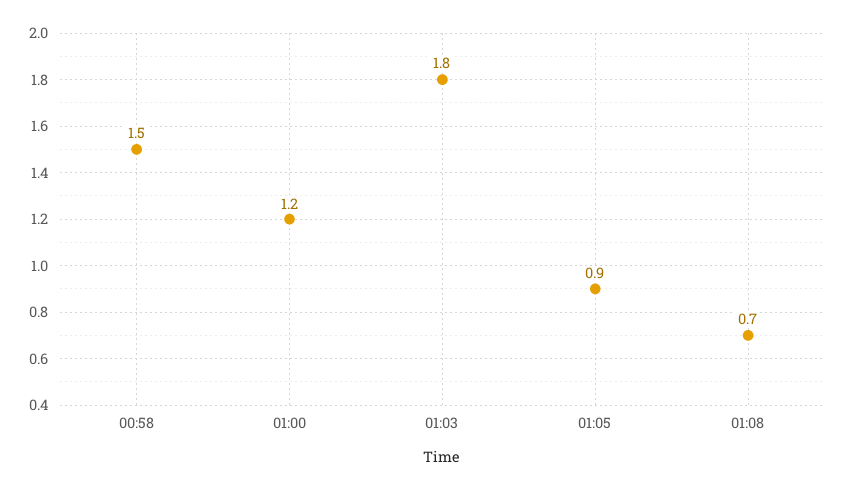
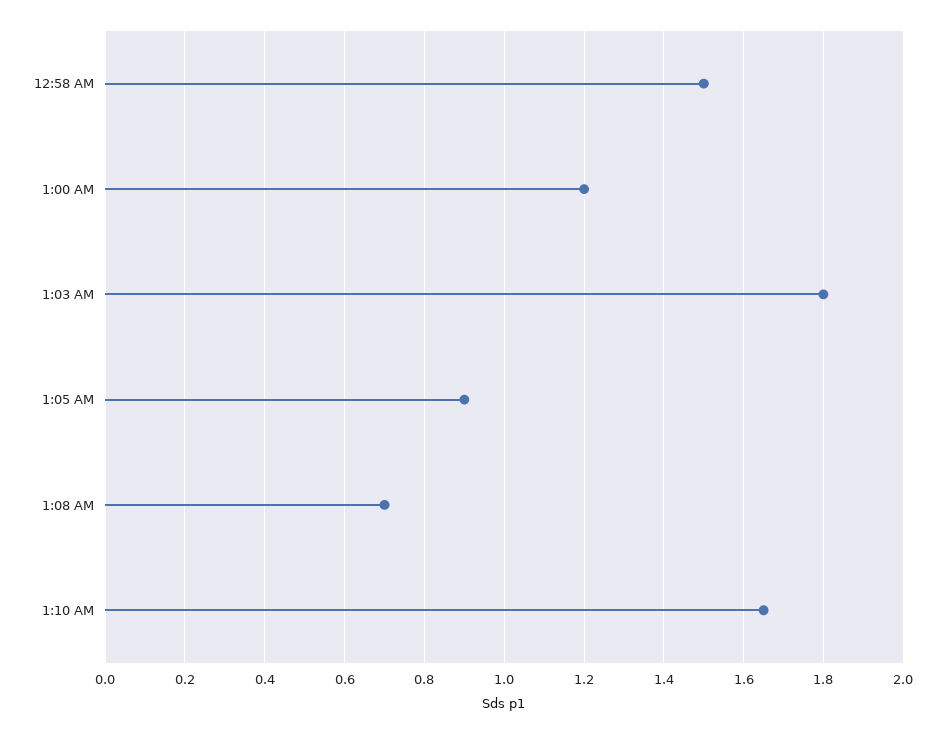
1:10 AM: none -> 1.65

